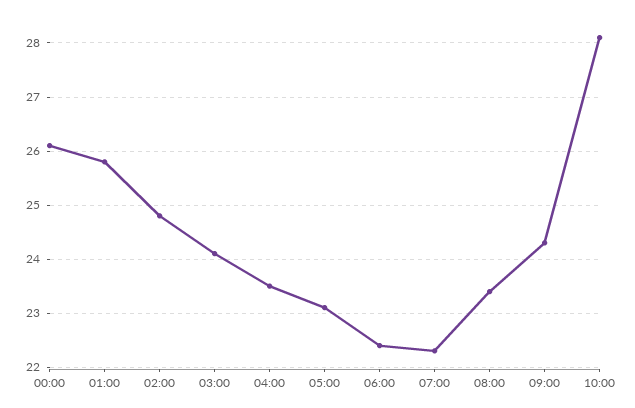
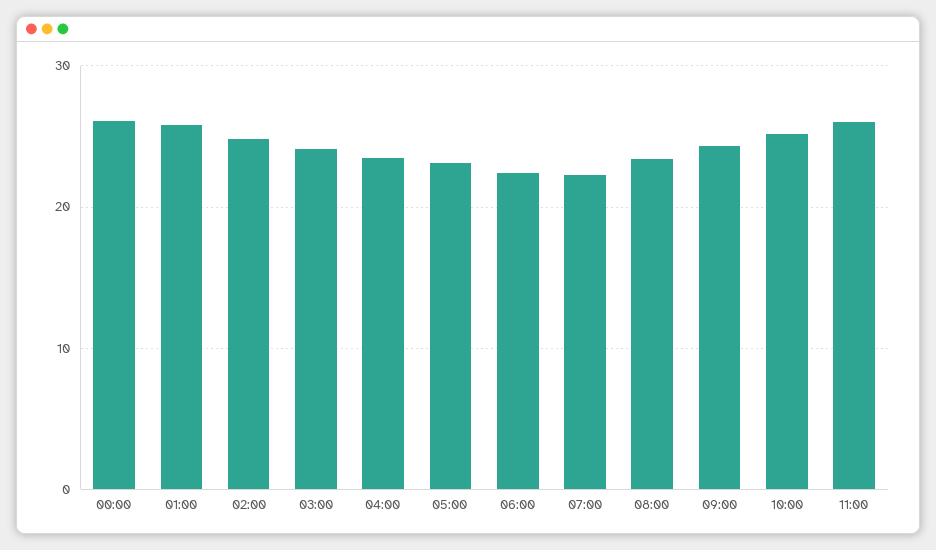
10:00: 28 -> 25
11:00: none -> 26

